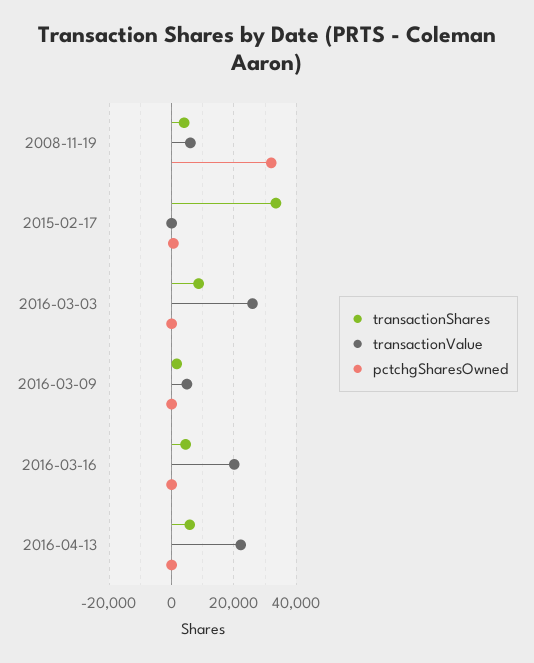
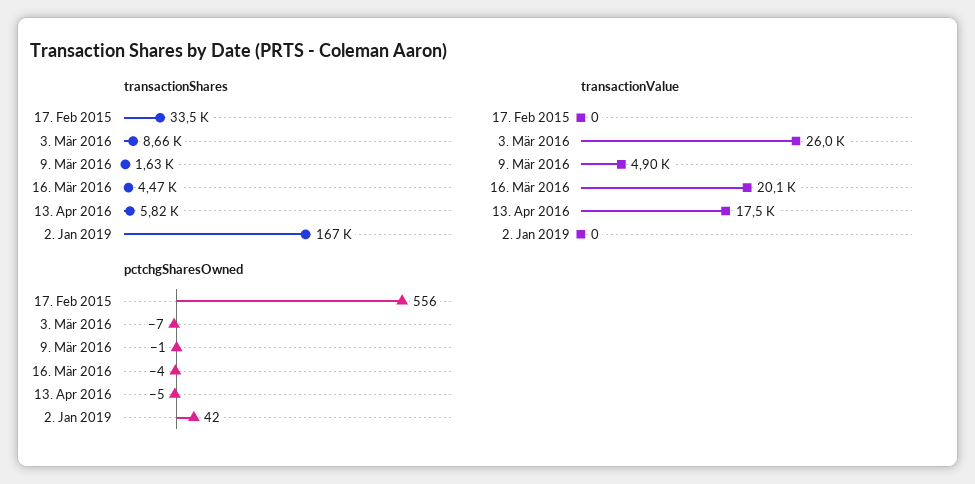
transactionShares, 2008-11-19: 4000 -> none
transactionValue, 2008-11-19: 6000 -> none
pctchgSharesOwned, 2008-11-19: 32000 -> none
transactionValue, 2016-04-13: 22000 -> 17500
transactionShares, 2. Jan 2019: none -> 167000
transactionValue, 2. Jan 2019: none -> 0
pctchgSharesOwned, 2. Jan 2019: none -> 42

